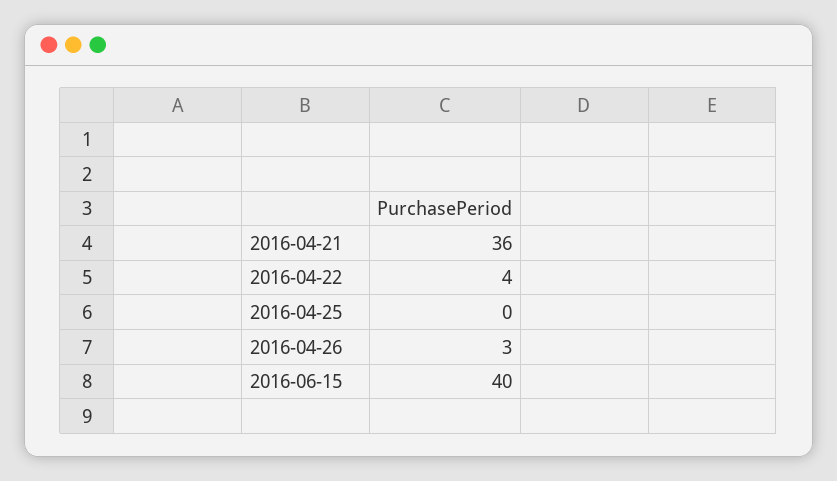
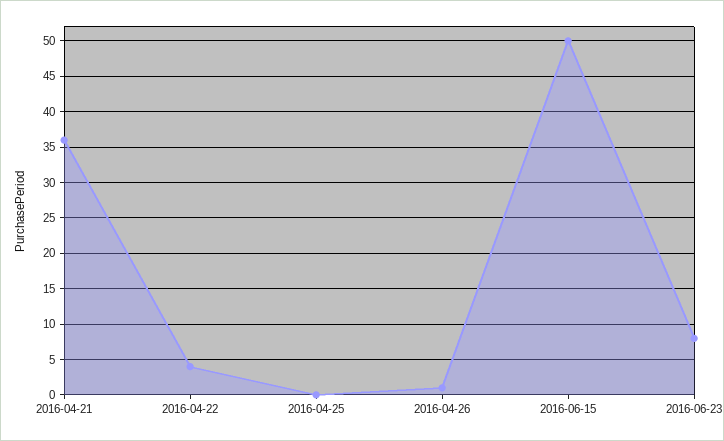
2016-04-26: 3 -> 1
2016-06-15: 40 -> 50
2016-06-23: none -> 8

